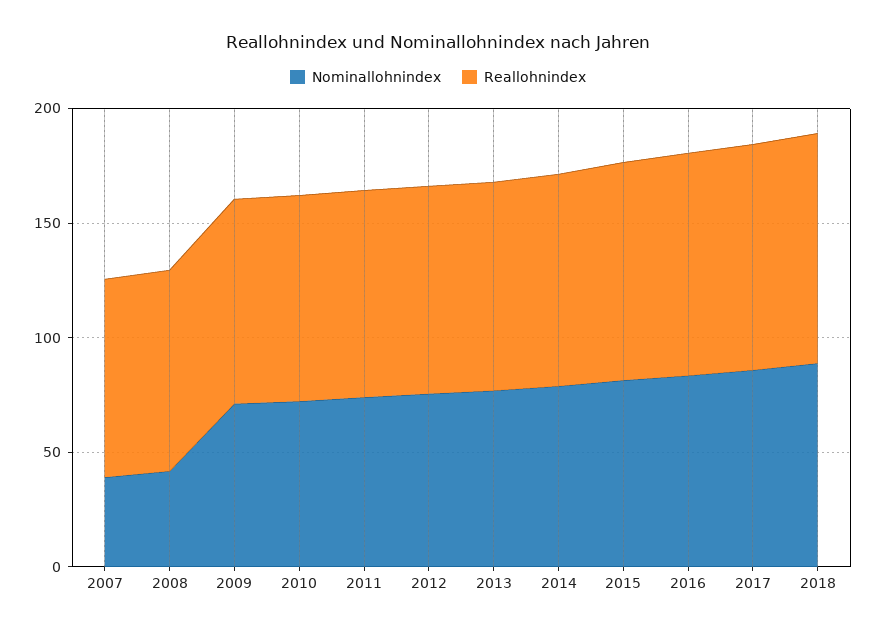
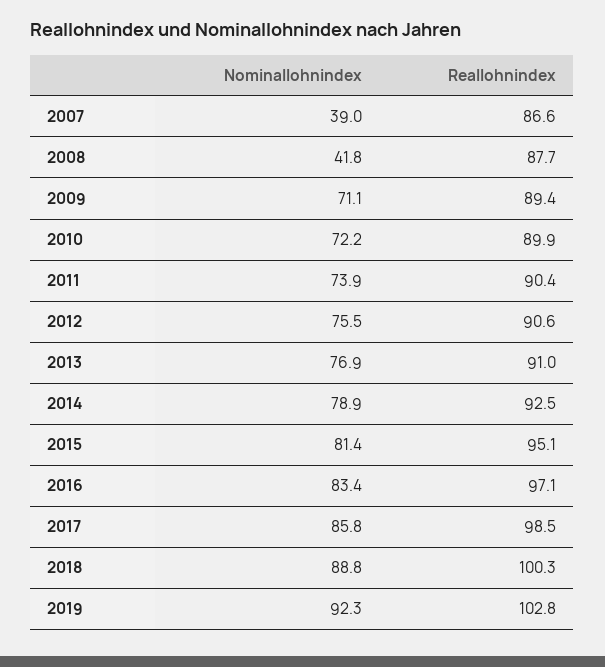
Nominallohnindex, 2019: none -> 92.3
Reallohnindex, 2019: none -> 102.8

